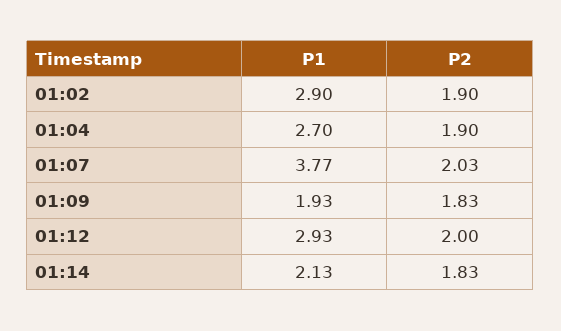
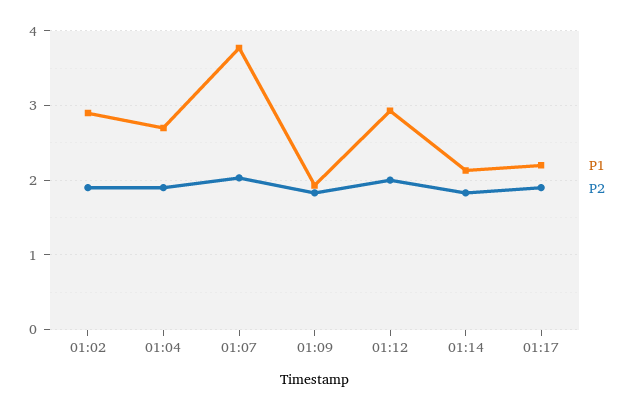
P1, 01:17: none -> 2.2
P2, 01:17: none -> 1.9

